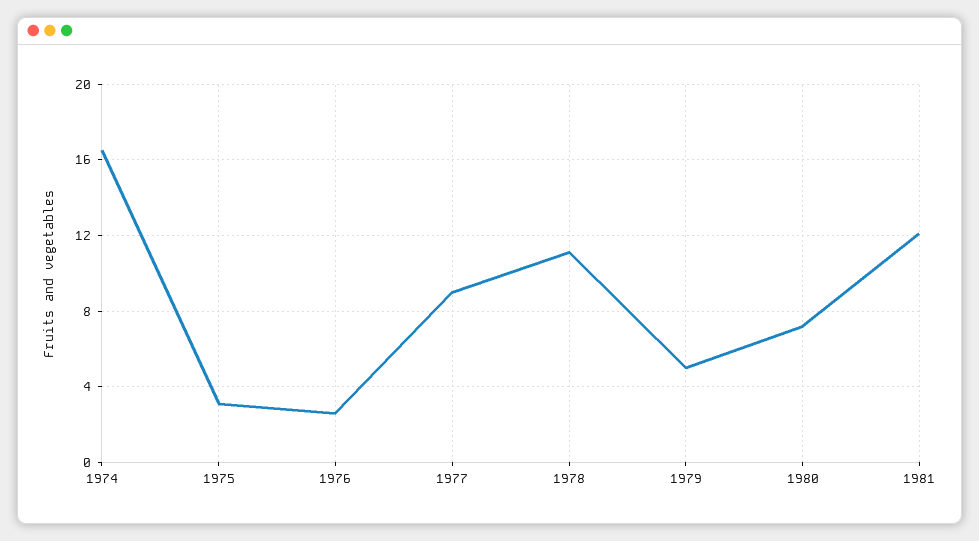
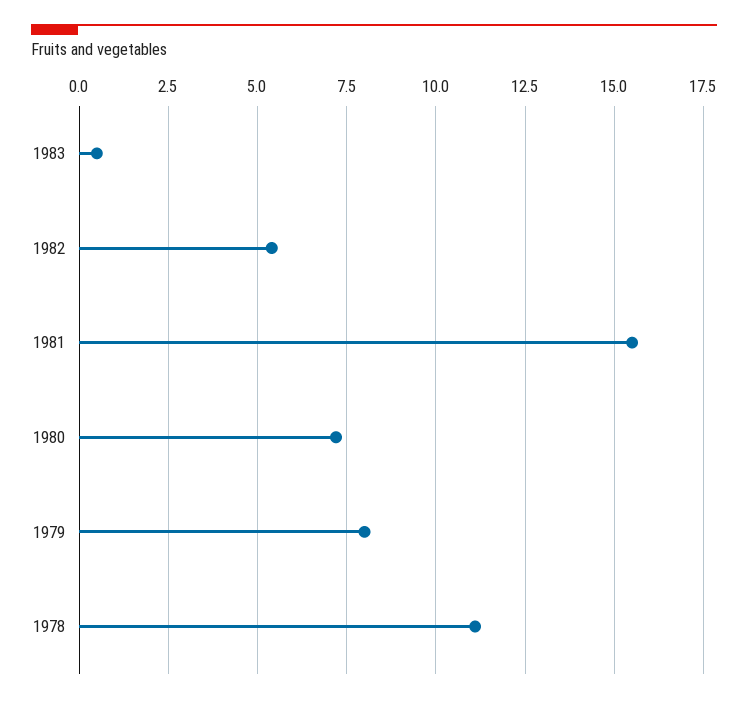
1974: 16.5 -> none
1975: 3 -> none
1976: 2.5 -> none
1977: 9 -> none
1979: 5 -> 8
1981: 12 -> 15.5
1983: none -> 0.5
1982: none -> 5.5

